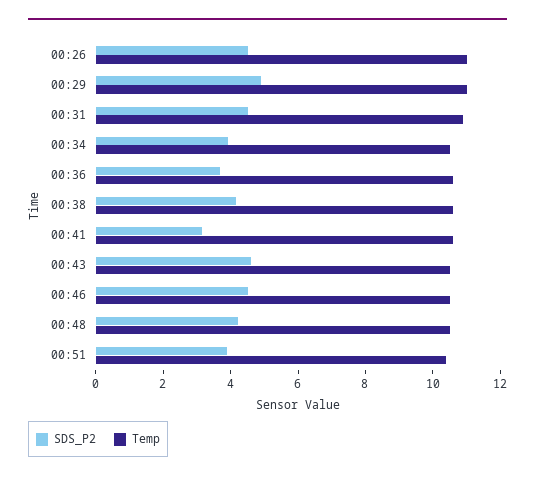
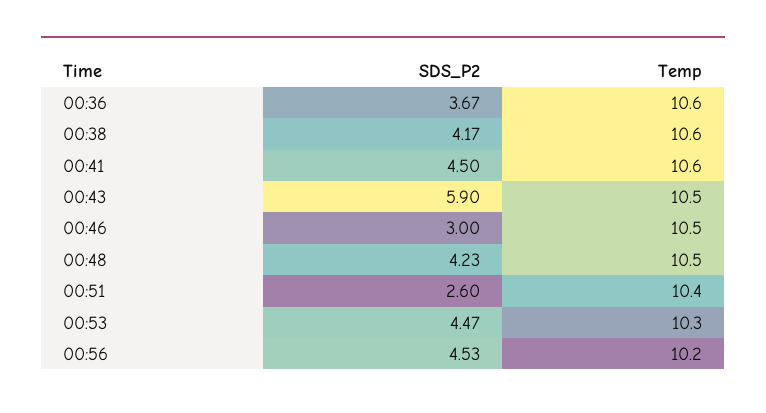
SDS_P2, 00:26: 4.5 -> none
Temp, 00:26: 11 -> none
SDS_P2, 00:29: 5 -> none
Temp, 00:29: 11 -> none
SDS_P2, 00:31: 4.5 -> none
Temp, 00:31: 11 -> none
SDS_P2, 00:34: 4 -> none
Temp, 00:34: 10.5 -> none
SDS_P2, 00:41: 3 -> 4.5
SDS_P2, 00:43: 4.5 -> 5.9
SDS_P2, 00:46: 4.5 -> 3
SDS_P2, 00:51: 4 -> 2.6
SDS_P2, 00:53: none -> 4.47
Temp, 00:53: none -> 10.3
SDS_P2, 00:56: none -> 4.53
Temp, 00:56: none -> 10.2

